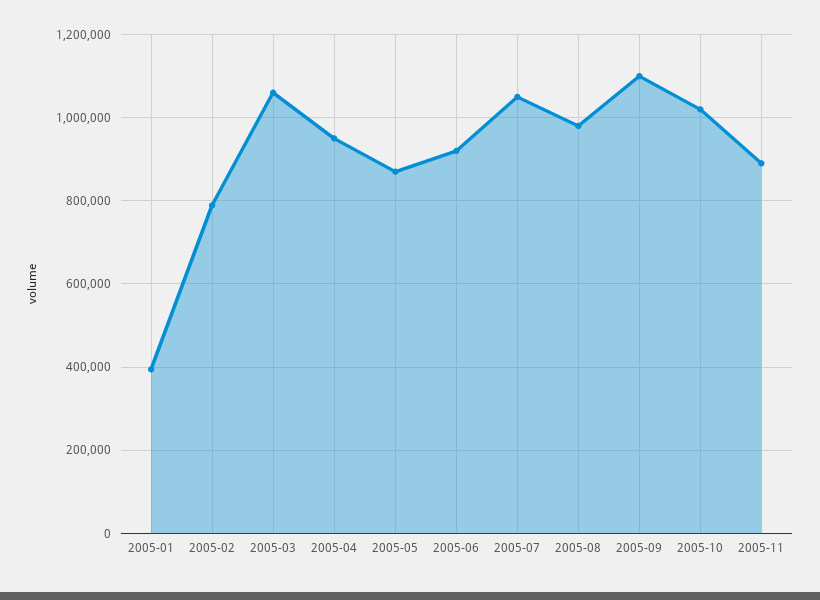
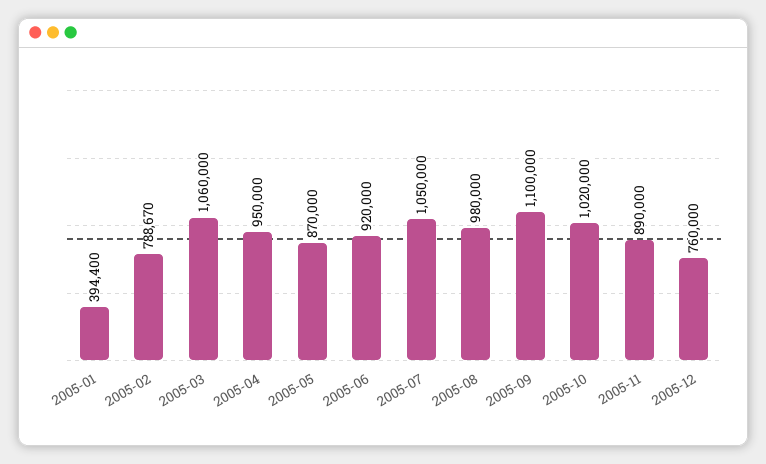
2005-12: none -> 760000

